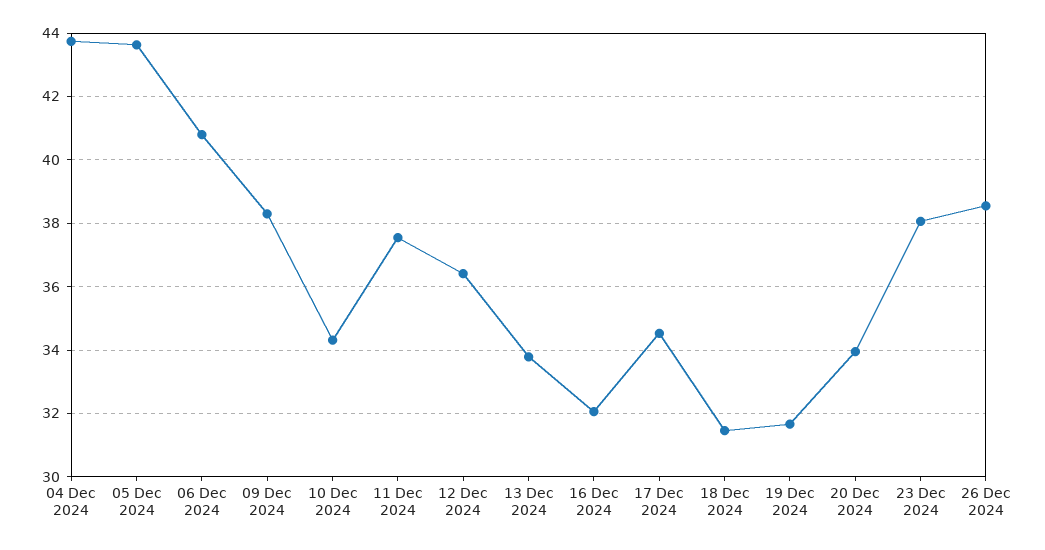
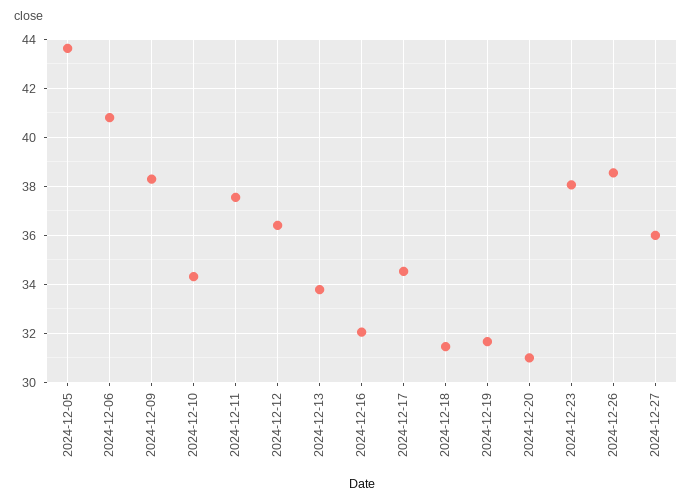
04 Dec 2024: 43.8 -> none
20 Dec 2024: 34 -> 31
2024-12-27: none -> 36

